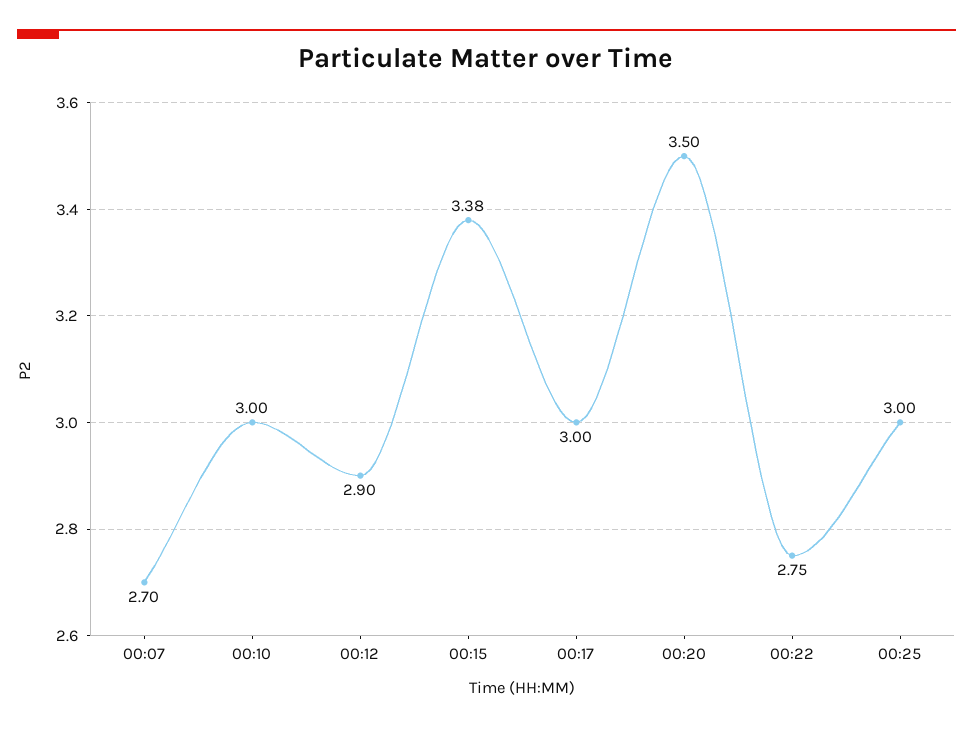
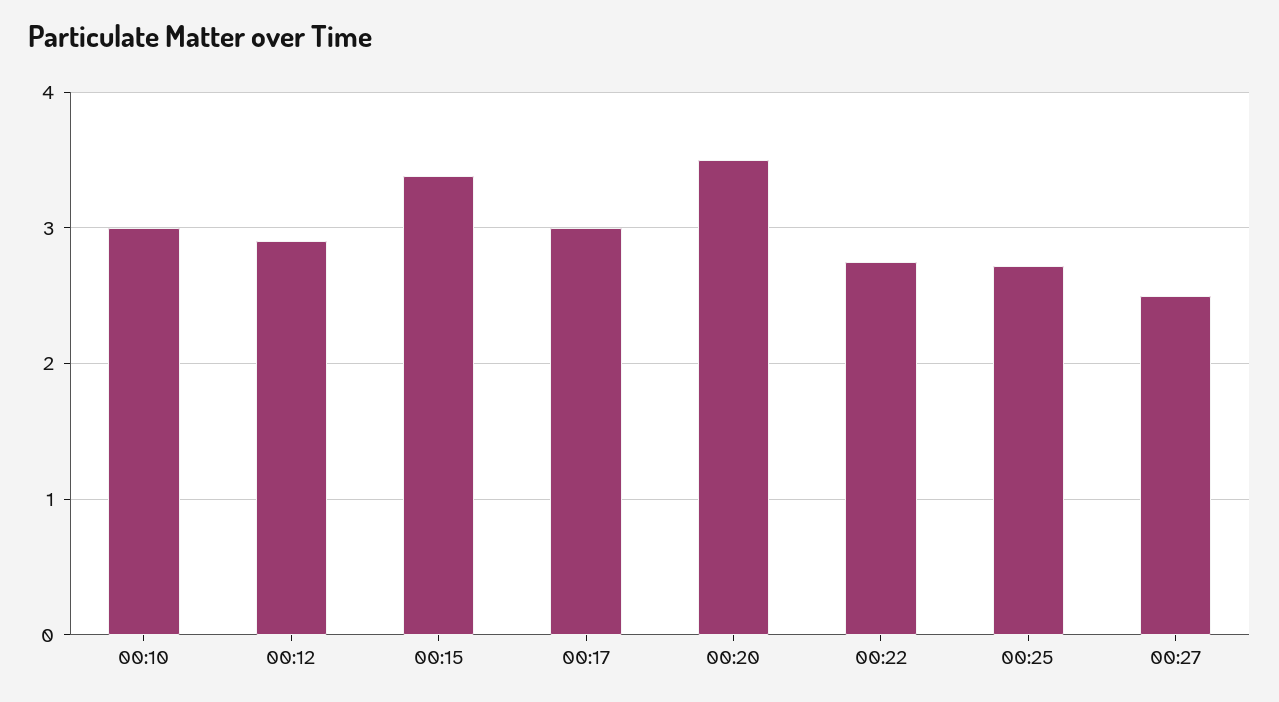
00:07: 2.7 -> none
00:25: 3 -> 2.7
00:27: none -> 2.5

